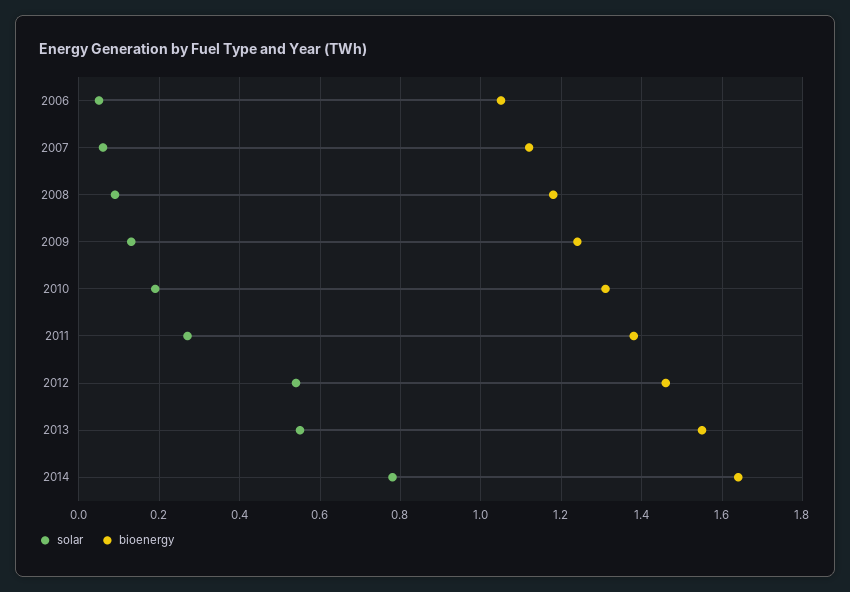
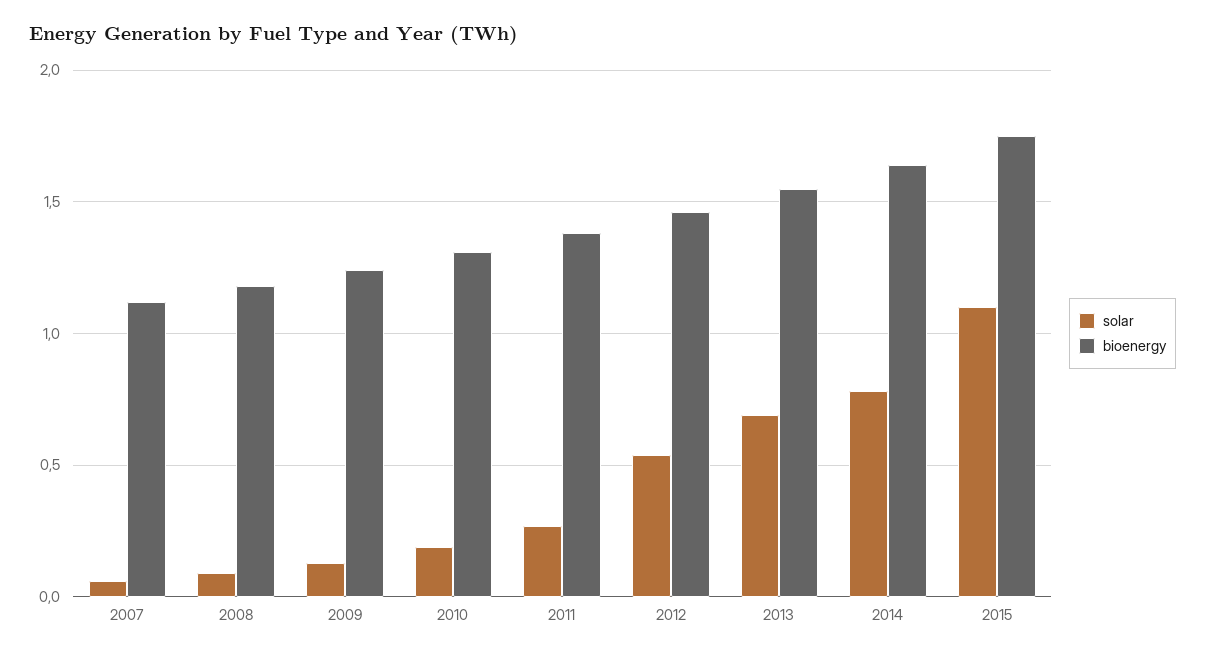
solar, 2006: 0.05 -> none
bioenergy, 2006: 1.05 -> none
solar, 2013: 0.55 -> 0.7
solar, 2015: none -> 1.1
bioenergy, 2015: none -> 1.75

